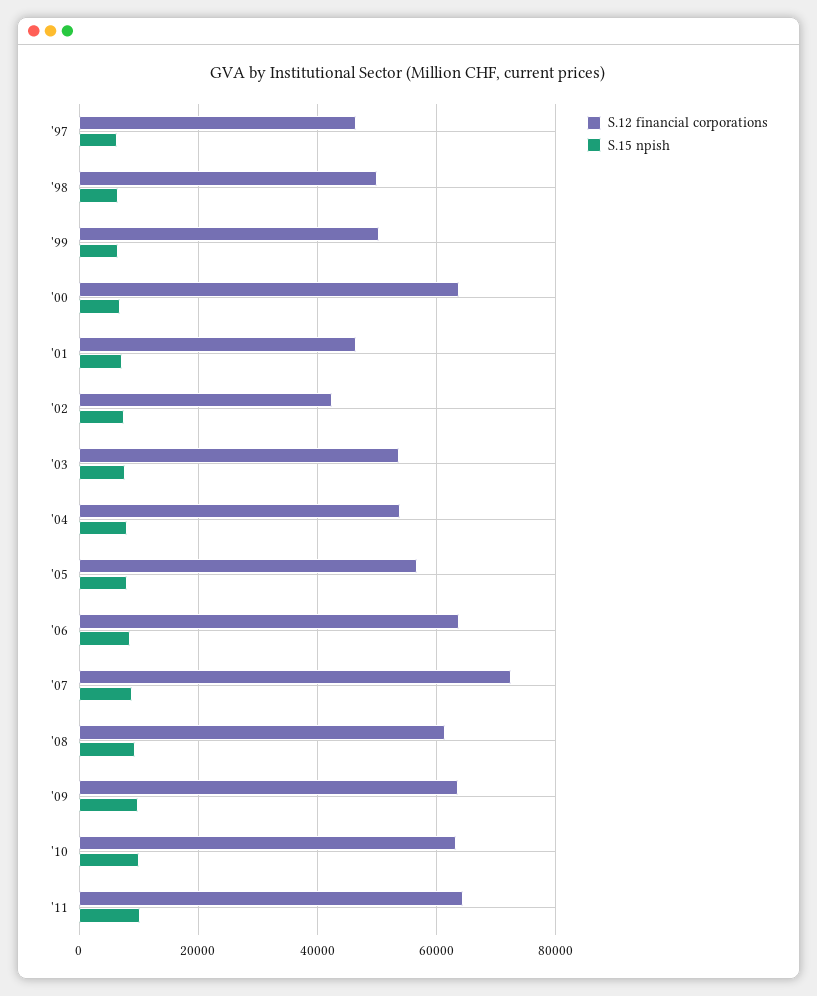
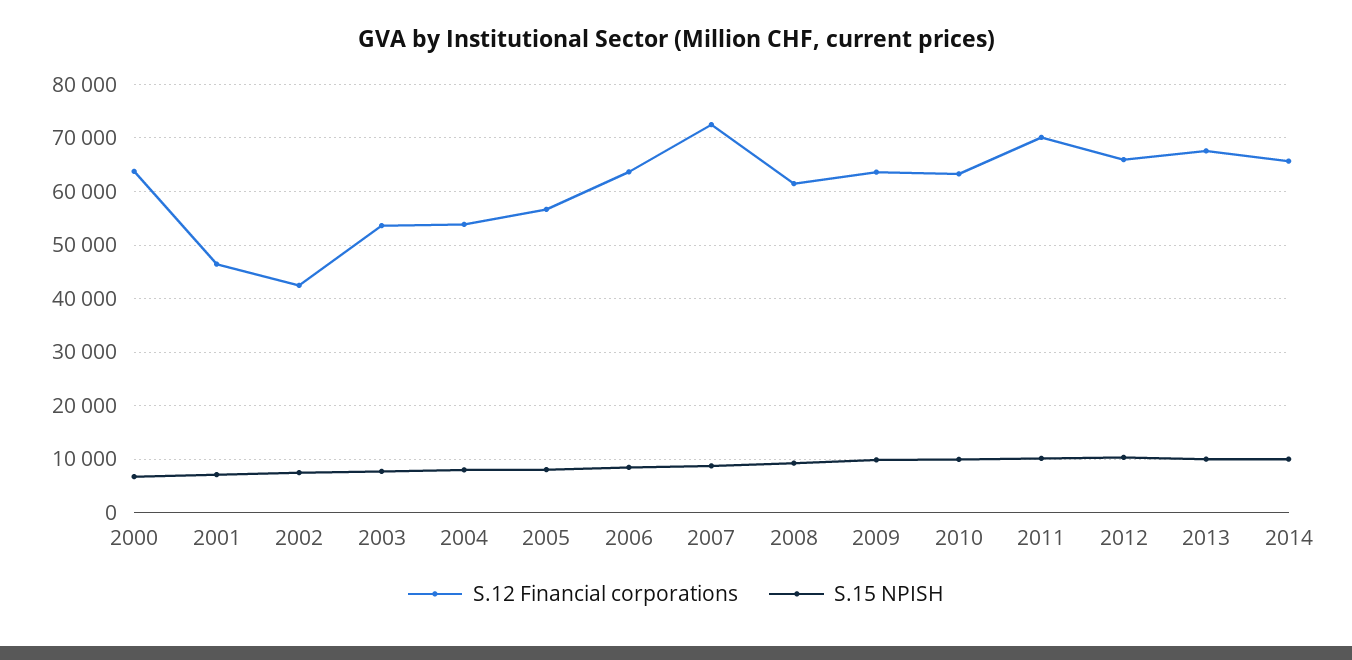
S.12 financial corporations, '97: 46000 -> none
S.15 npish, '97: 6000 -> none
S.12 financial corporations, '98: 50000 -> none
S.15 npish, '98: 6000 -> none
S.12 financial corporations, '99: 50000 -> none
S.15 npish, '99: 6000 -> none
S.12 financial corporations, '11: 64000 -> 70000
S.12 financial corporations, 2012: none -> 66000
S.15 npish, 2012: none -> 10000
S.12 financial corporations, 2013: none -> 68000
S.15 npish, 2013: none -> 10000
S.12 financial corporations, 2014: none -> 66000
S.15 npish, 2014: none -> 10000

